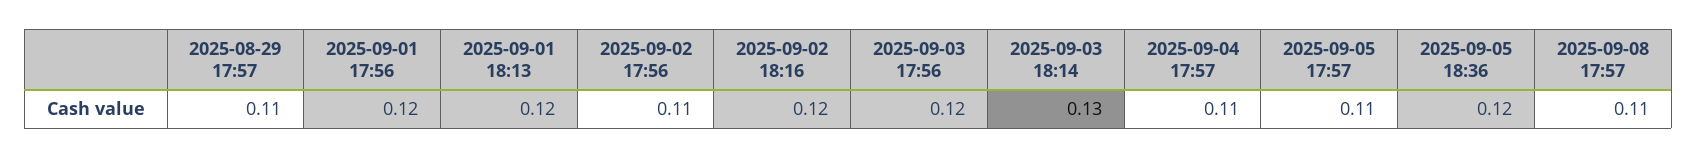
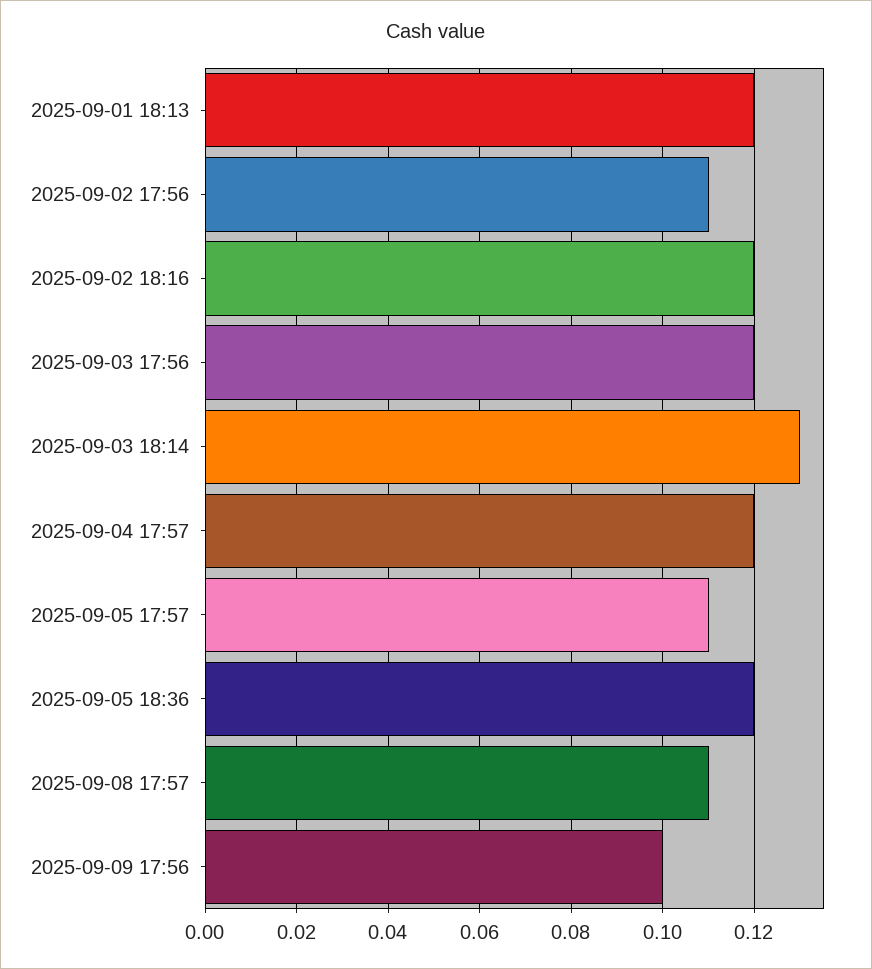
2025-08-29 17:57: 0.11 -> none
2025-09-01 17:56: 0.12 -> none
2025-09-04 17:57: 0.11 -> 0.12
2025-09-09 17:56: none -> 0.1

